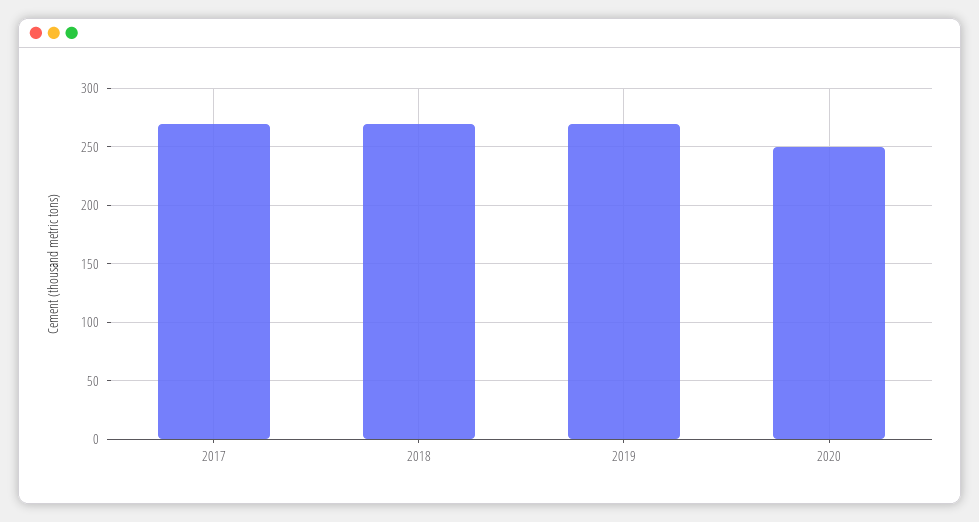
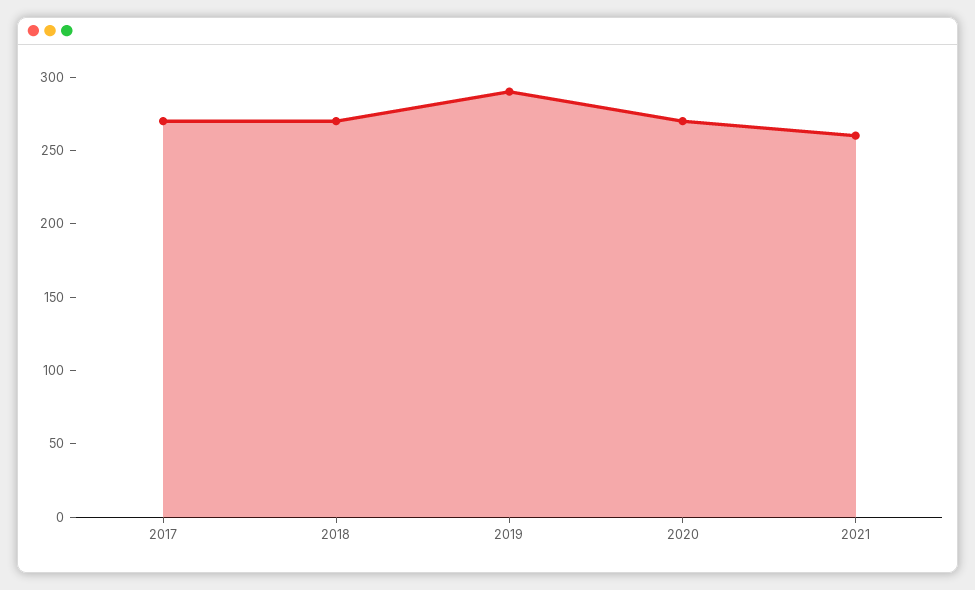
2019: 270 -> 290
2020: 250 -> 270
2021: none -> 260

